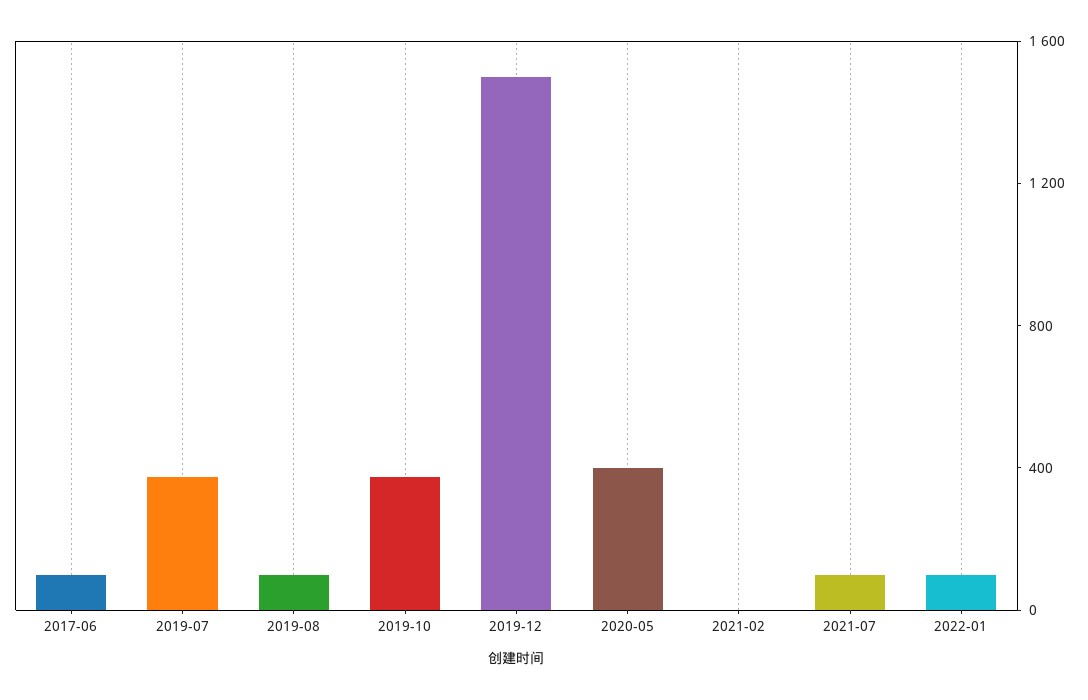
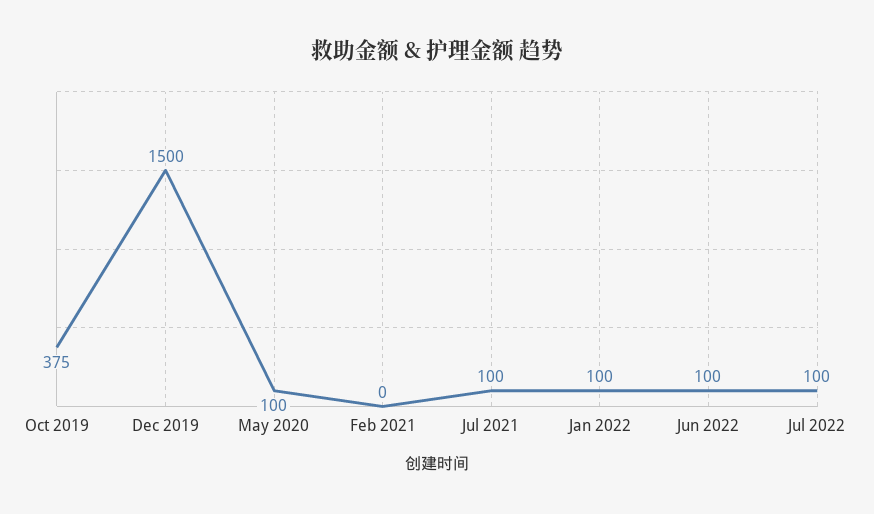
2017-06: 100 -> none
2019-07: 400 -> none
2019-08: 100 -> none
2020-05: 400 -> 100
Jun 2022: none -> 100
Jul 2022: none -> 100

